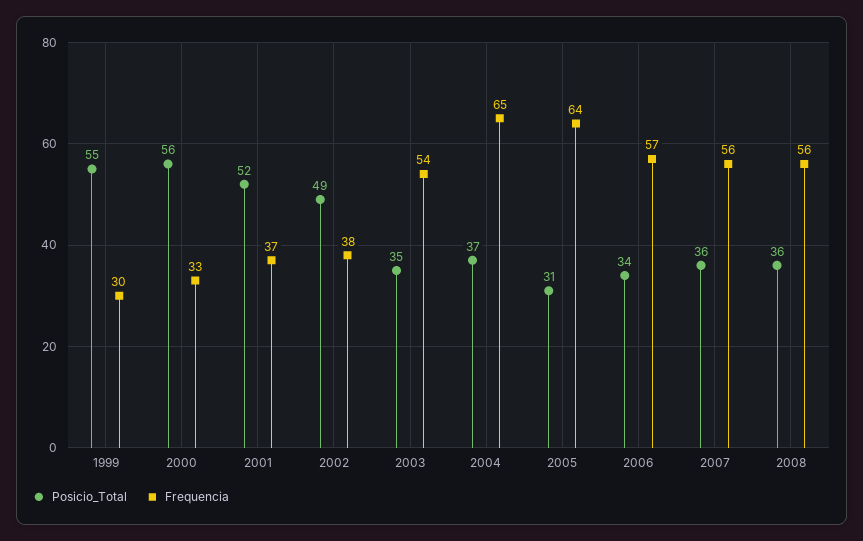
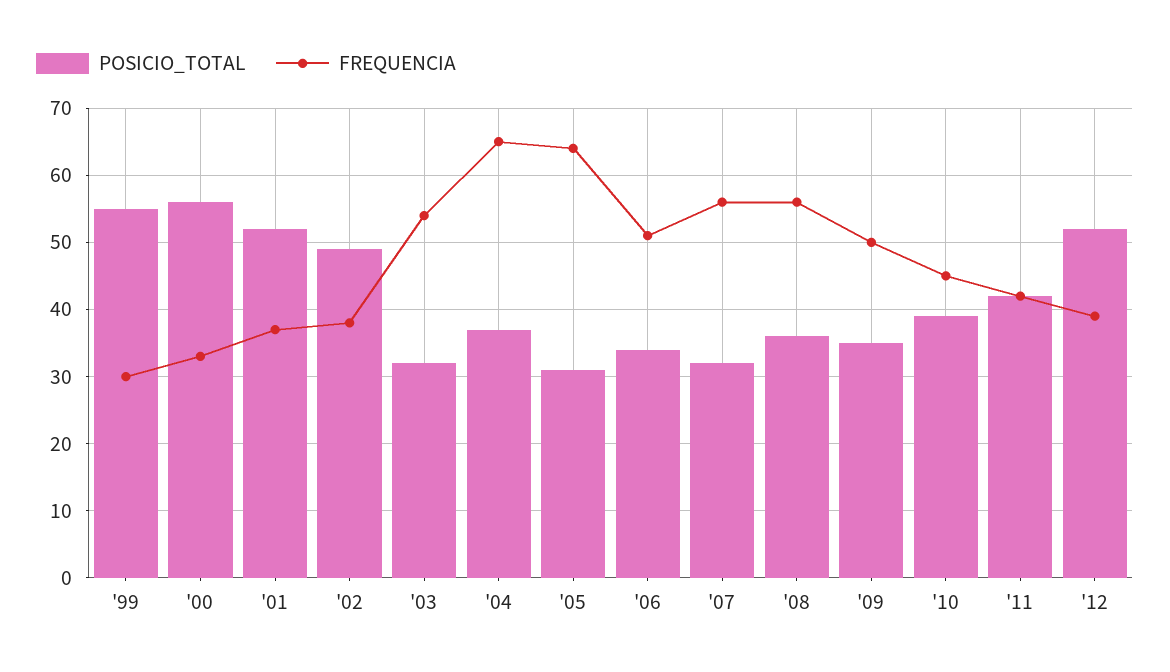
Posicio_Total, 2003: 35 -> 32
Frequencia, 2006: 57 -> 51
Posicio_Total, 2007: 36 -> 32
Posicio_Total, '09: none -> 35
Frequencia, '09: none -> 50
Posicio_Total, '10: none -> 39
Frequencia, '10: none -> 45
Posicio_Total, '11: none -> 42
Frequencia, '11: none -> 42
Posicio_Total, '12: none -> 52
Frequencia, '12: none -> 39

